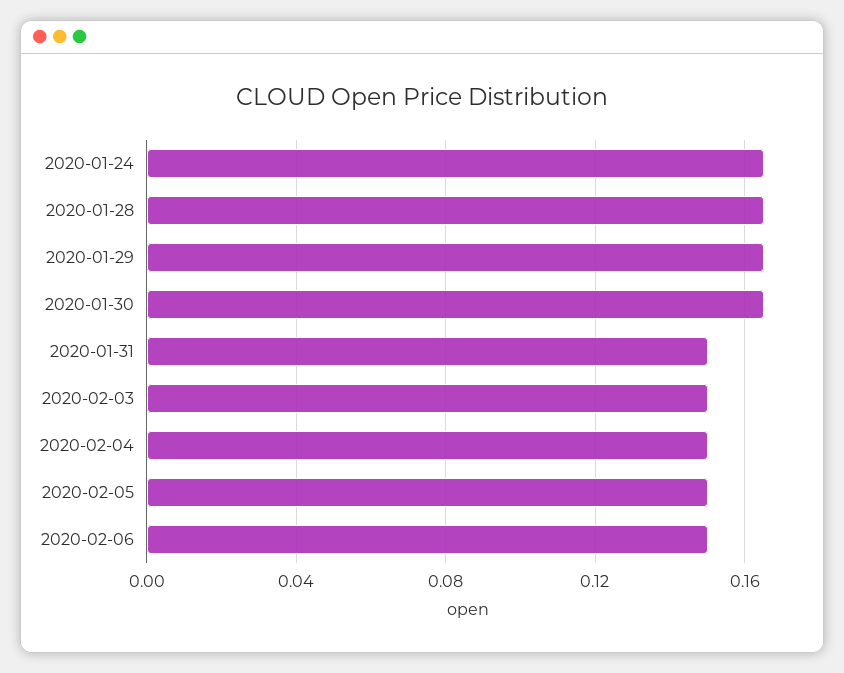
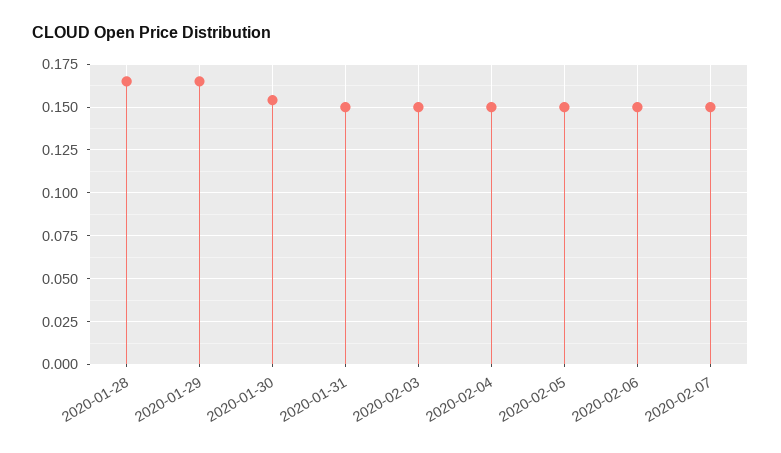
2020-01-24: 0.165 -> none
2020-01-30: 0.165 -> 0.155
2020-02-07: none -> 0.15

